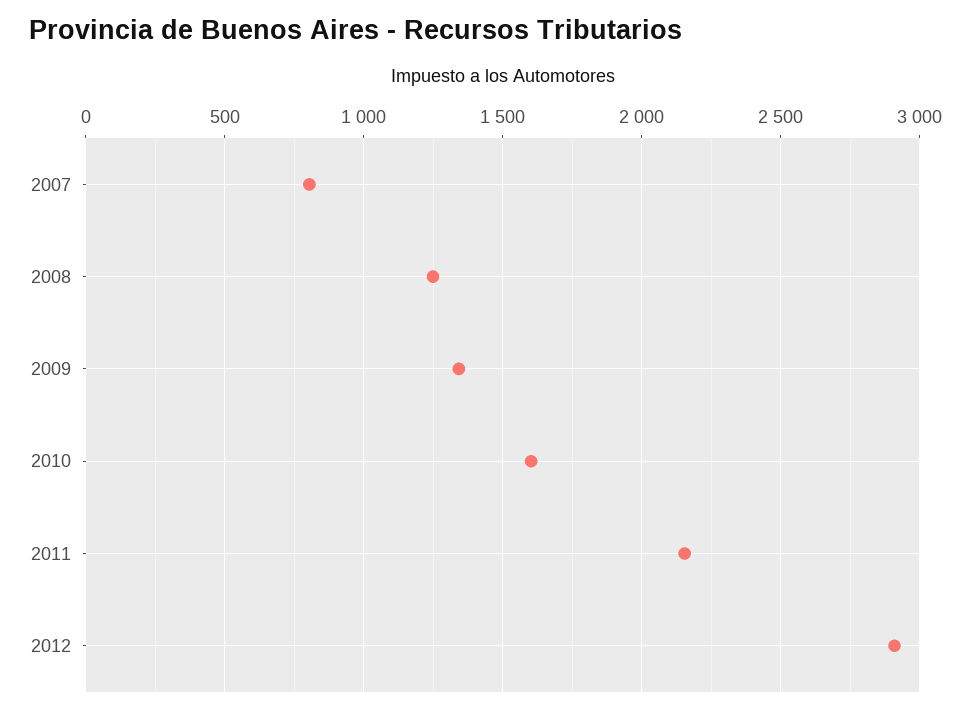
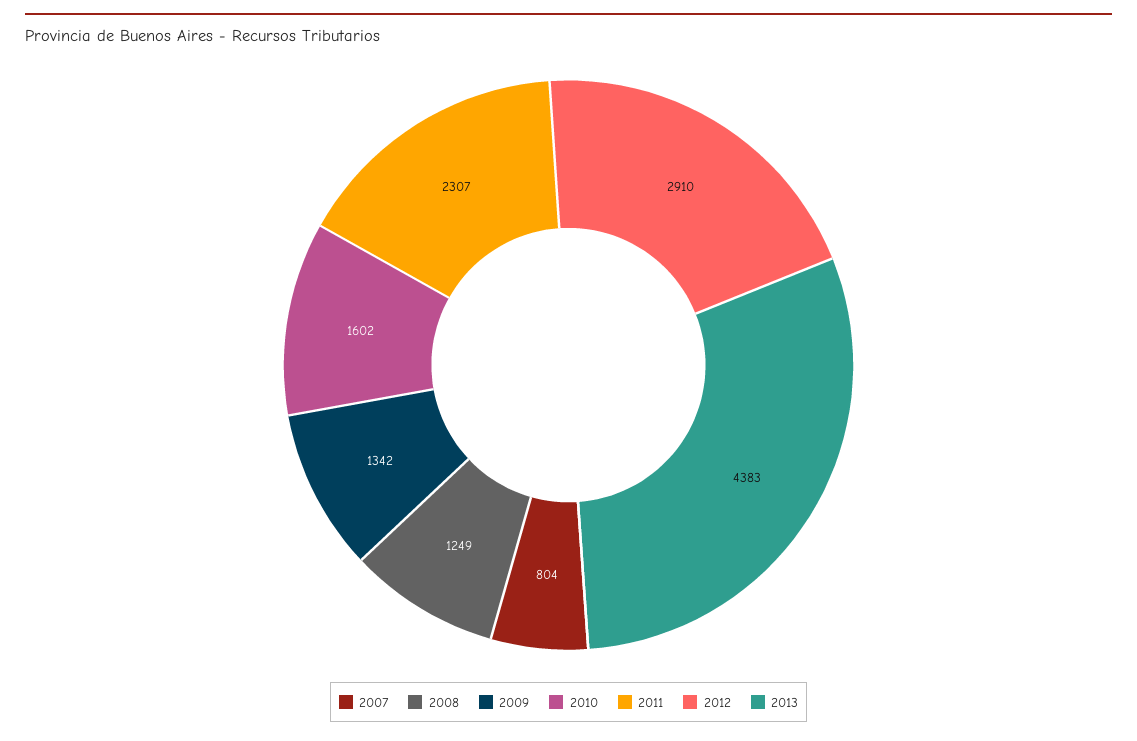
2011: 2150 -> 2307
2013: none -> 4383

